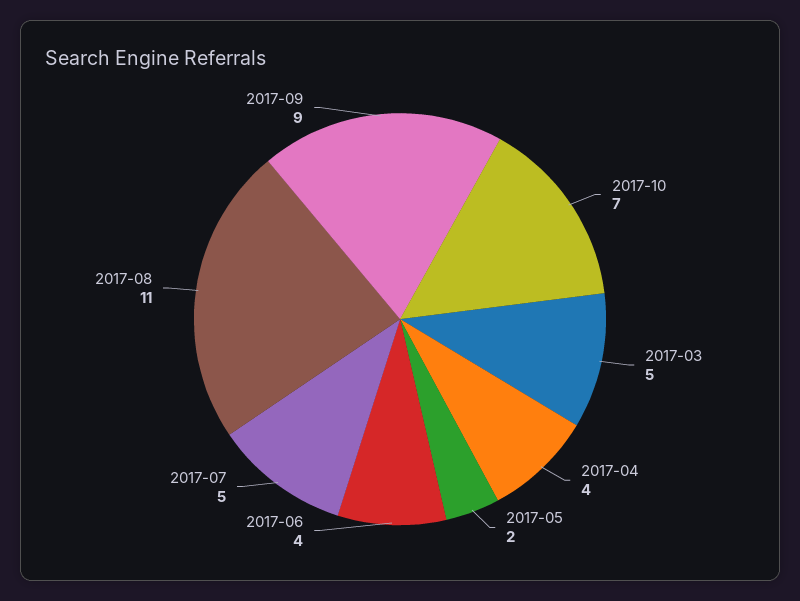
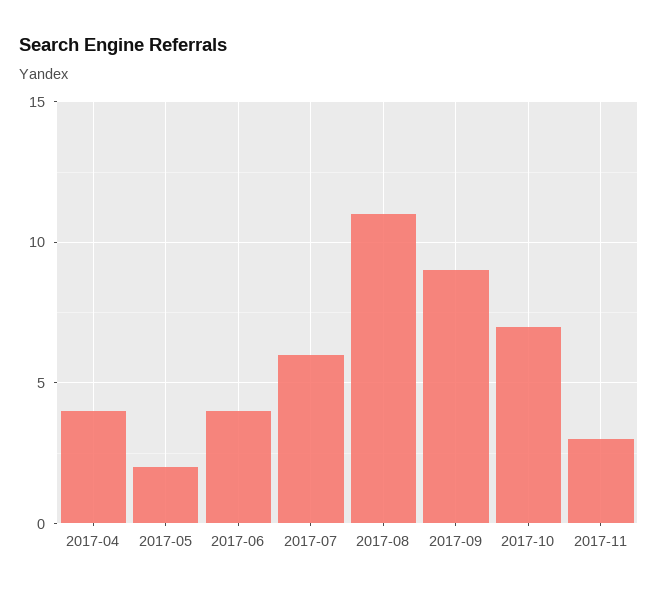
2017-03: 5 -> none
2017-07: 5 -> 6
2017-11: none -> 3

